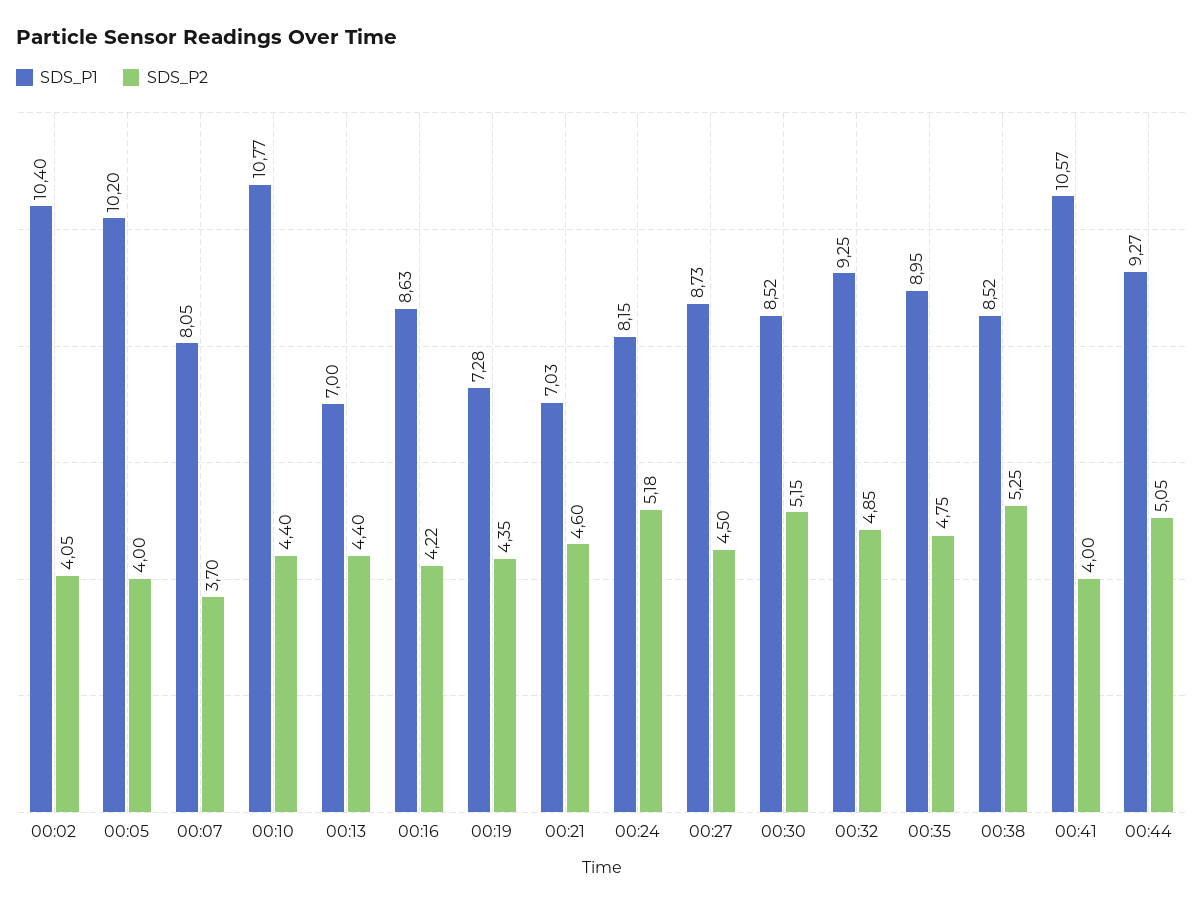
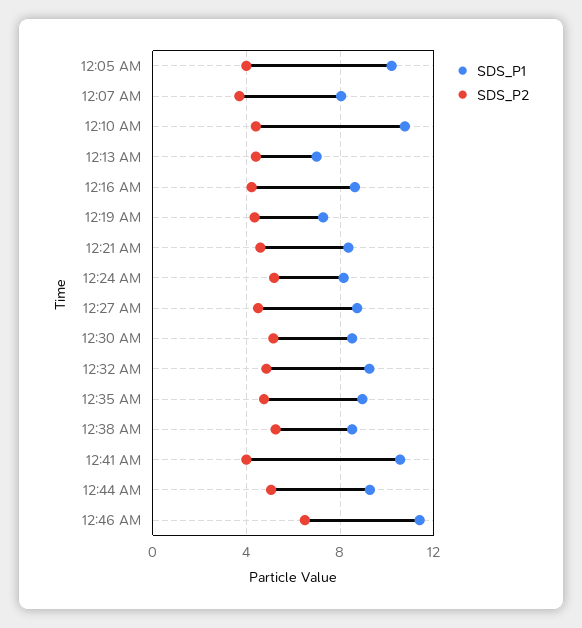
SDS_P1, 00:02: 10.4 -> none
SDS_P2, 00:02: 4.05 -> none
SDS_P1, 00:21: 7.03 -> 8.5
SDS_P1, 12:46 AM: none -> 11.5
SDS_P2, 12:46 AM: none -> 6.5

